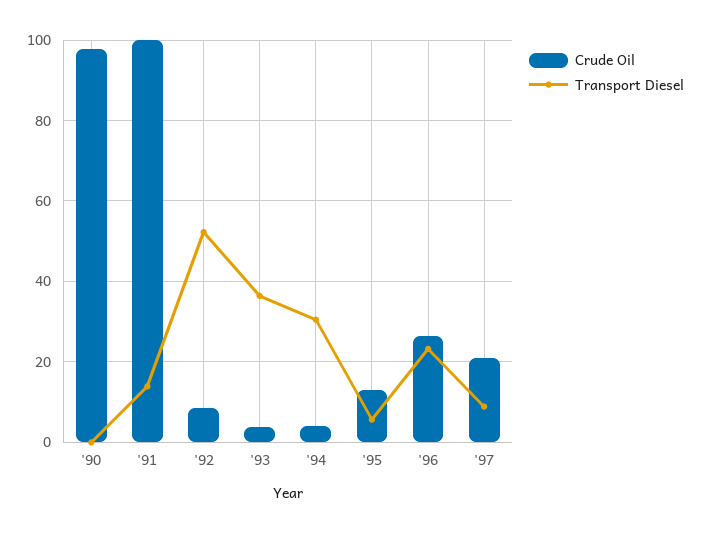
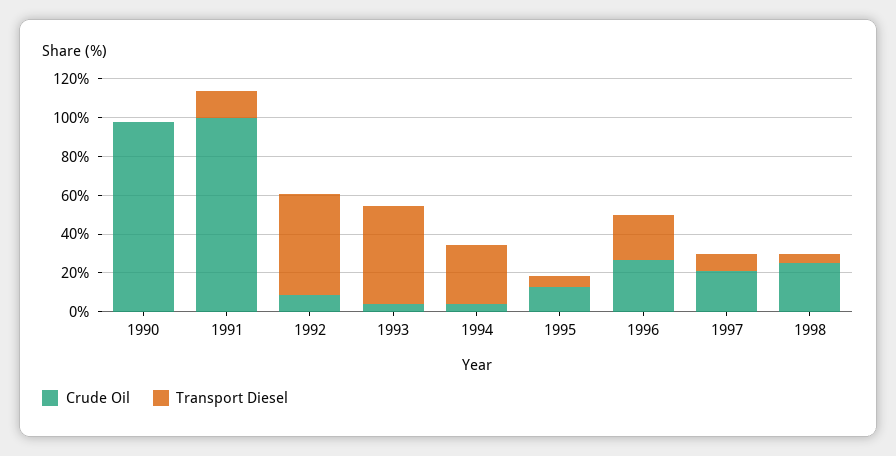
Transport Diesel, '93: 36 -> 50
Crude Oil, 1998: none -> 25
Transport Diesel, 1998: none -> 5

